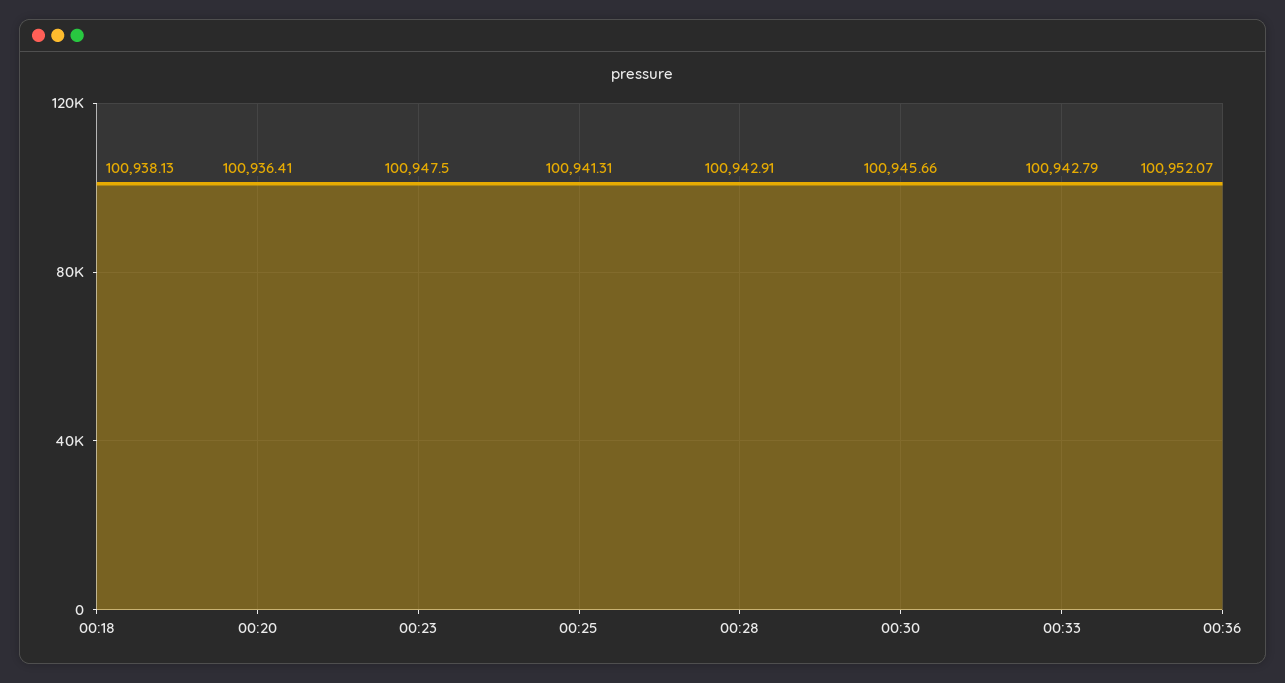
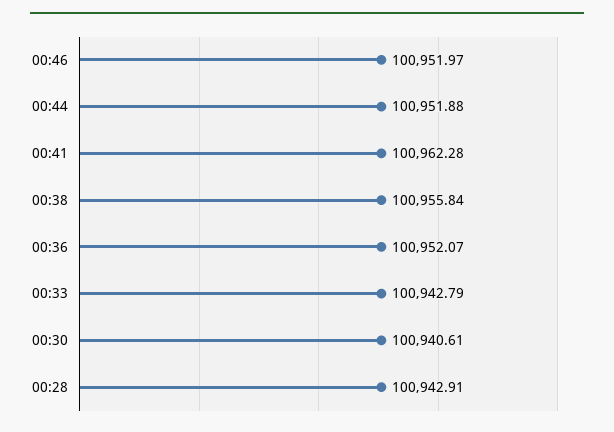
00:18: 100938.13 -> none
00:20: 100936.41 -> none
00:23: 100947.5 -> none
00:25: 100941.31 -> none
00:30: 100945.66 -> 100940.61
00:46: none -> 100951.97
00:44: none -> 100951.88
00:41: none -> 100962.28
00:38: none -> 100955.84

